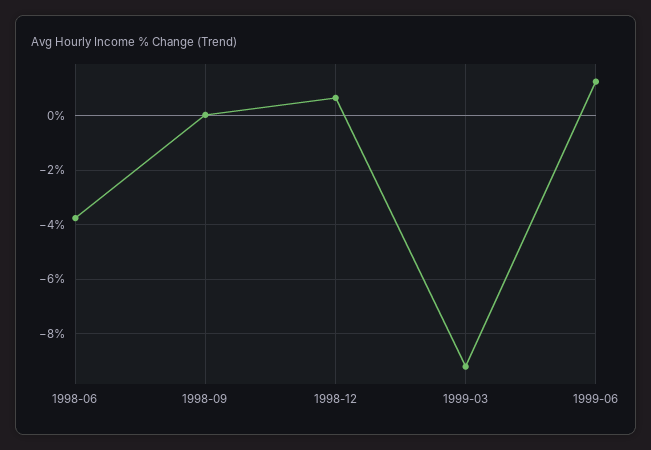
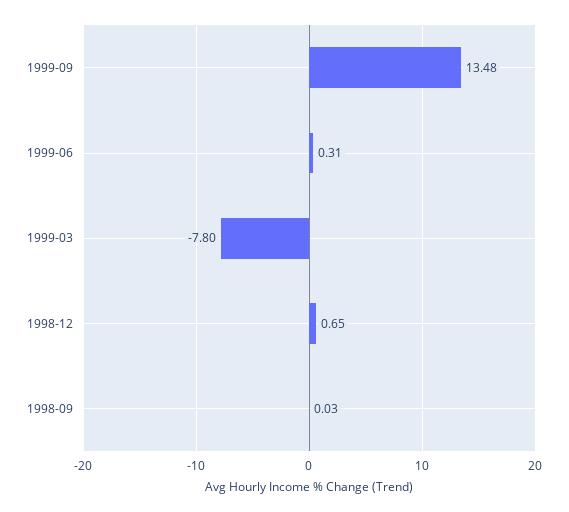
1998-06: -3.75 -> none
1999-03: -9.25 -> -7.8
1999-06: 1.25 -> 0.31
1999-09: none -> 13.48

